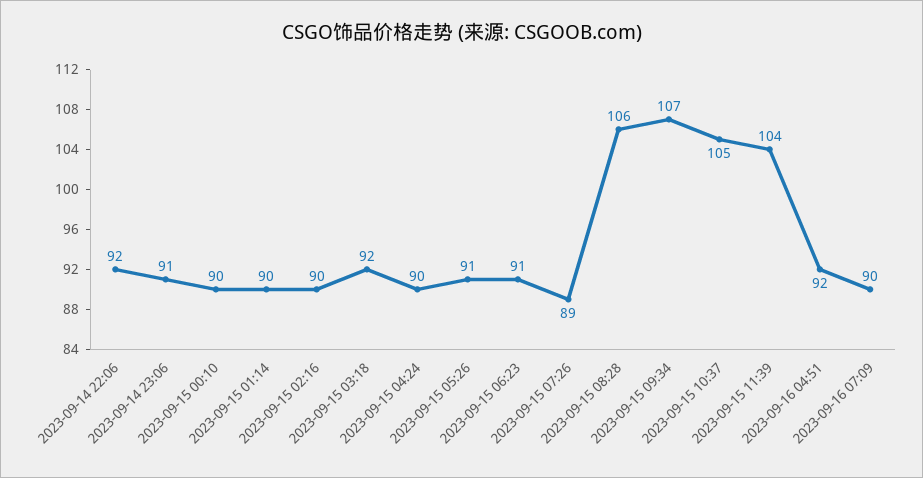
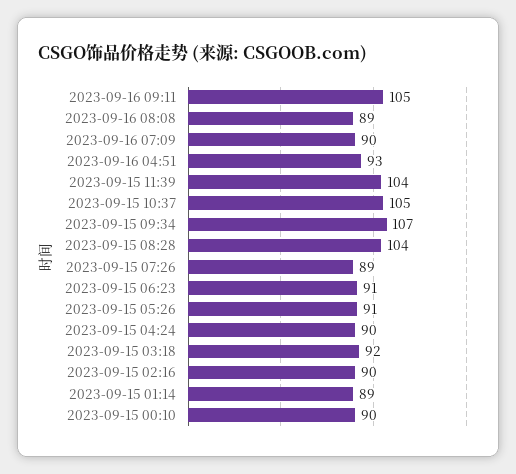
2023-09-14 22:06: 92 -> none
2023-09-14 23:06: 91 -> none
2023-09-15 01:14: 90 -> 89
2023-09-15 08:28: 106 -> 104
2023-09-16 04:51: 92 -> 93
2023-09-16 09:11: none -> 105
2023-09-16 08:08: none -> 89

